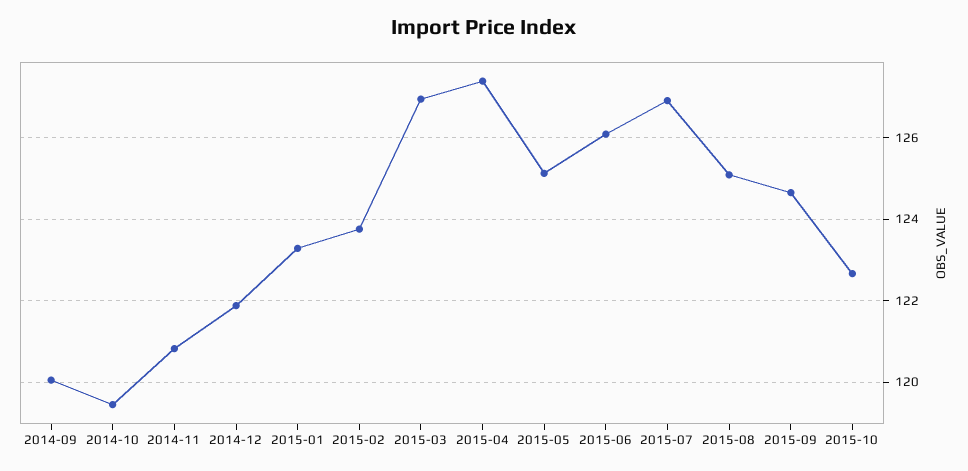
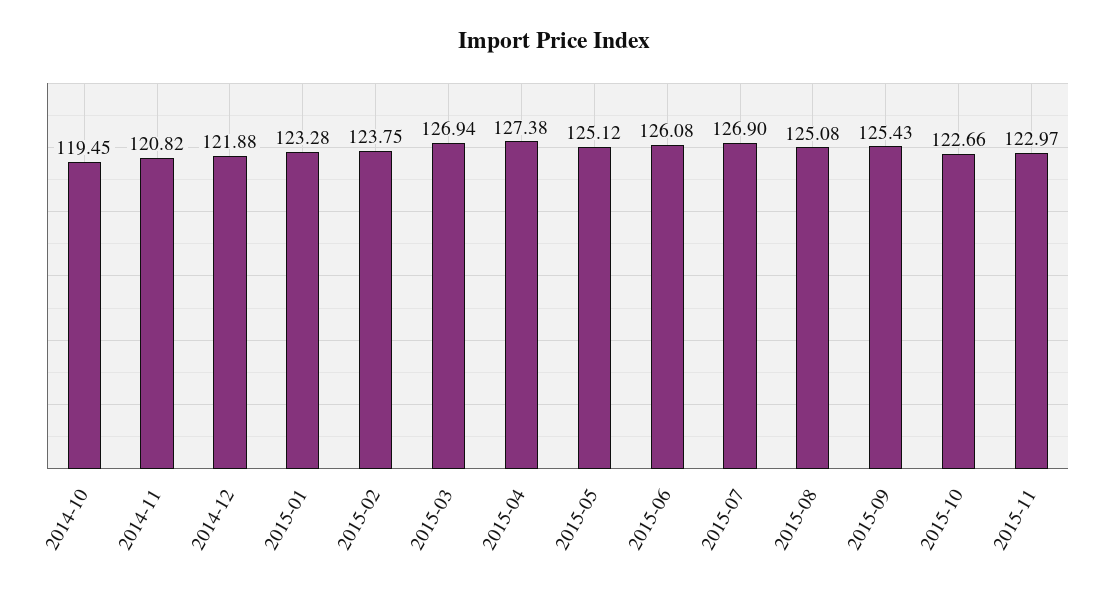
2014-09: 120 -> none
2015-09: 124.6 -> 125.43
2015-11: none -> 122.97

